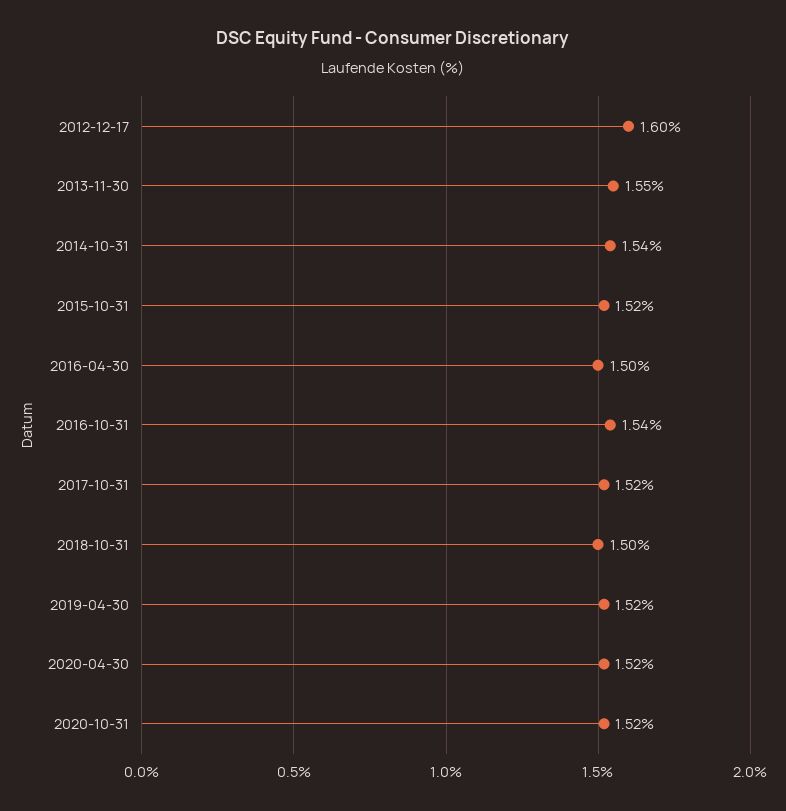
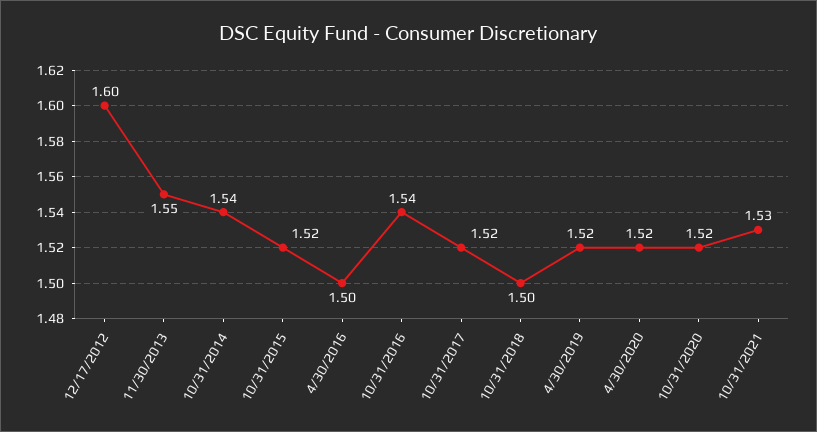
10/31/2021: none -> 1.53

